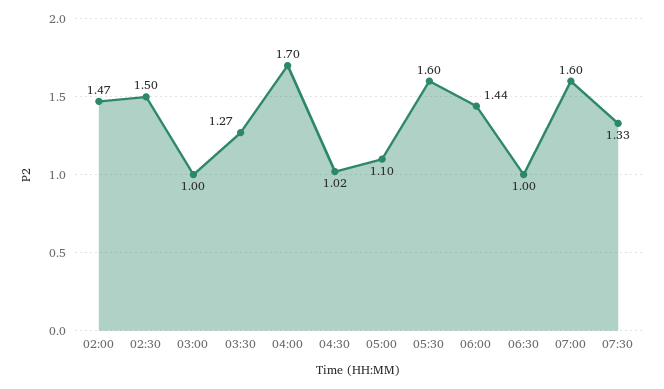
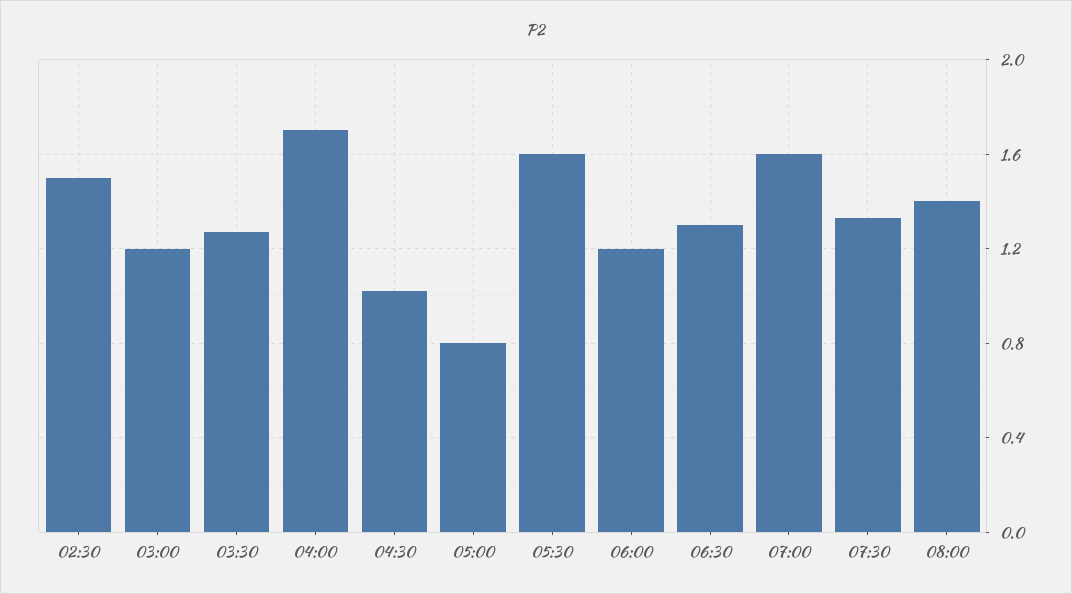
02:00: 1.47 -> none
03:00: 1 -> 1.2
05:00: 1.1 -> 0.8
06:00: 1.44 -> 1.2
06:30: 1 -> 1.3
08:00: none -> 1.4

